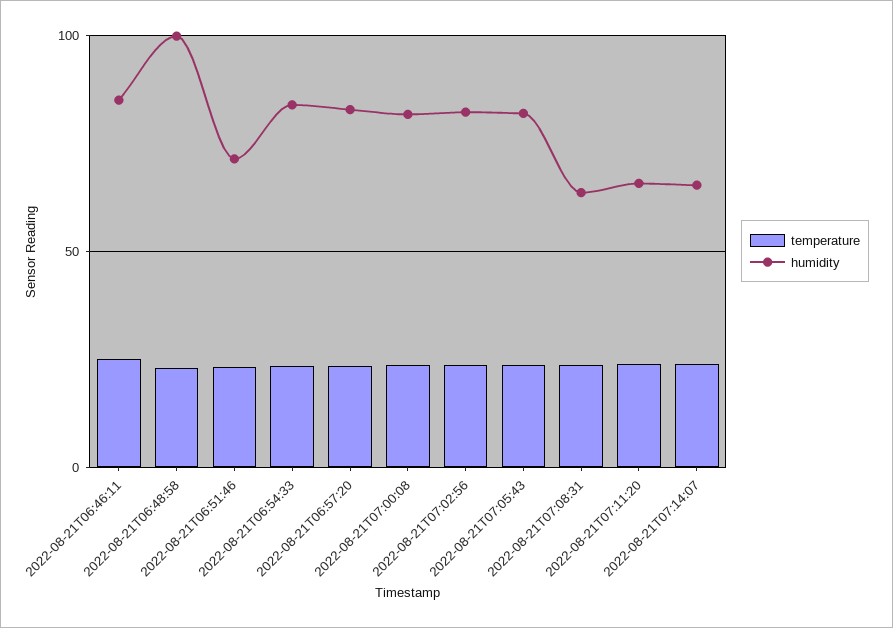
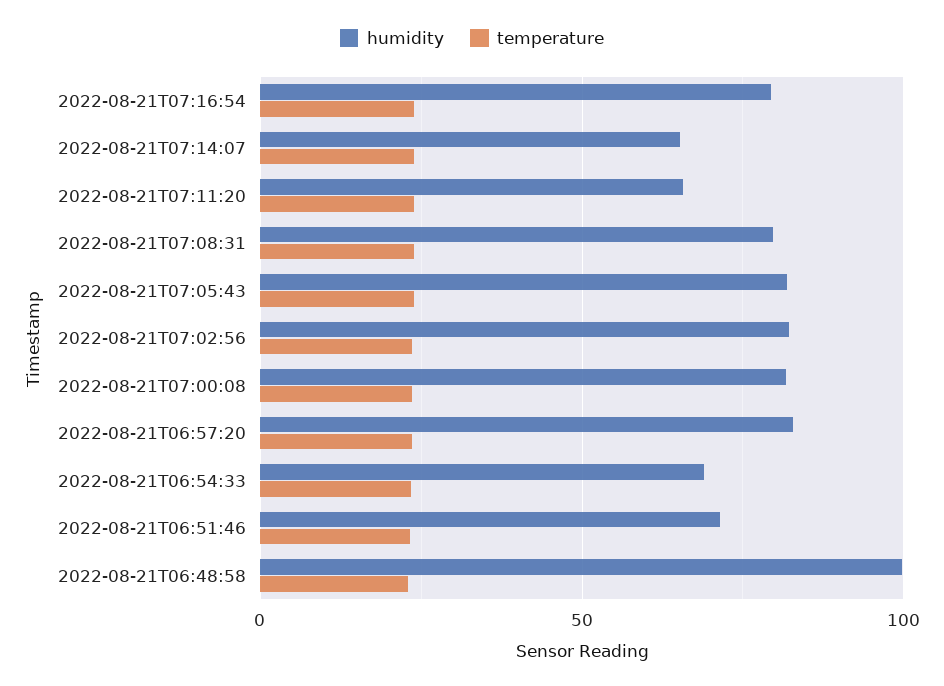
temperature, 2022-08-21T06:46:11: 25 -> none
humidity, 2022-08-21T06:46:11: 85 -> none
humidity, 2022-08-21T06:54:33: 85 -> 70
humidity, 2022-08-21T07:08:31: 65 -> 80
humidity, 2022-08-21T07:16:54: none -> 80
temperature, 2022-08-21T07:16:54: none -> 25

